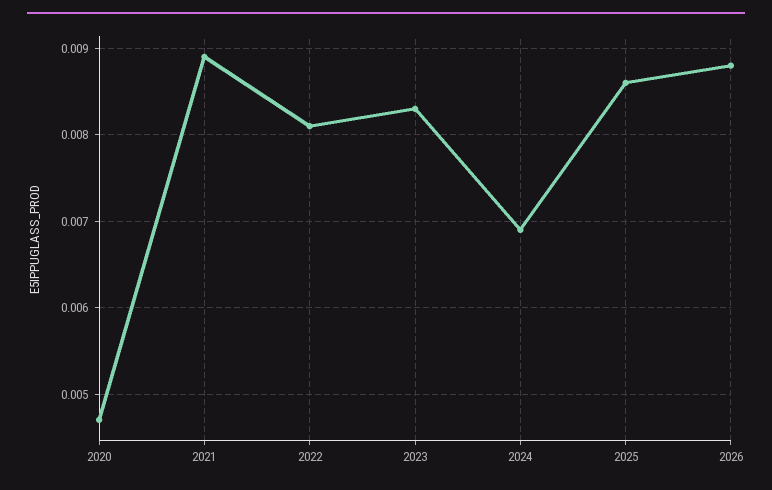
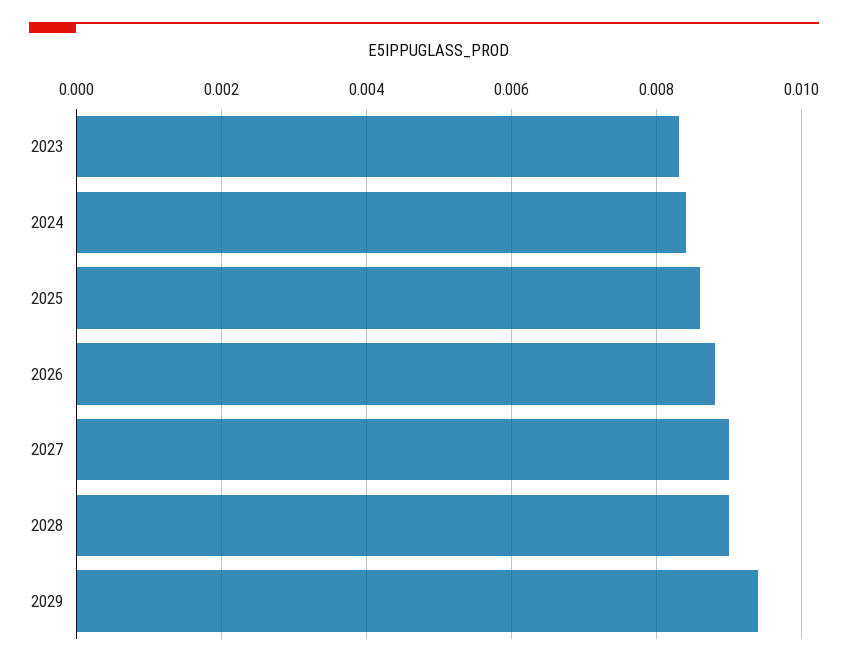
2020: 0.0047 -> none
2021: 0.0089 -> none
2022: 0.0081 -> none
2024: 0.0069 -> 0.0085
2027: none -> 0.009
2028: none -> 0.009
2029: none -> 0.0095

